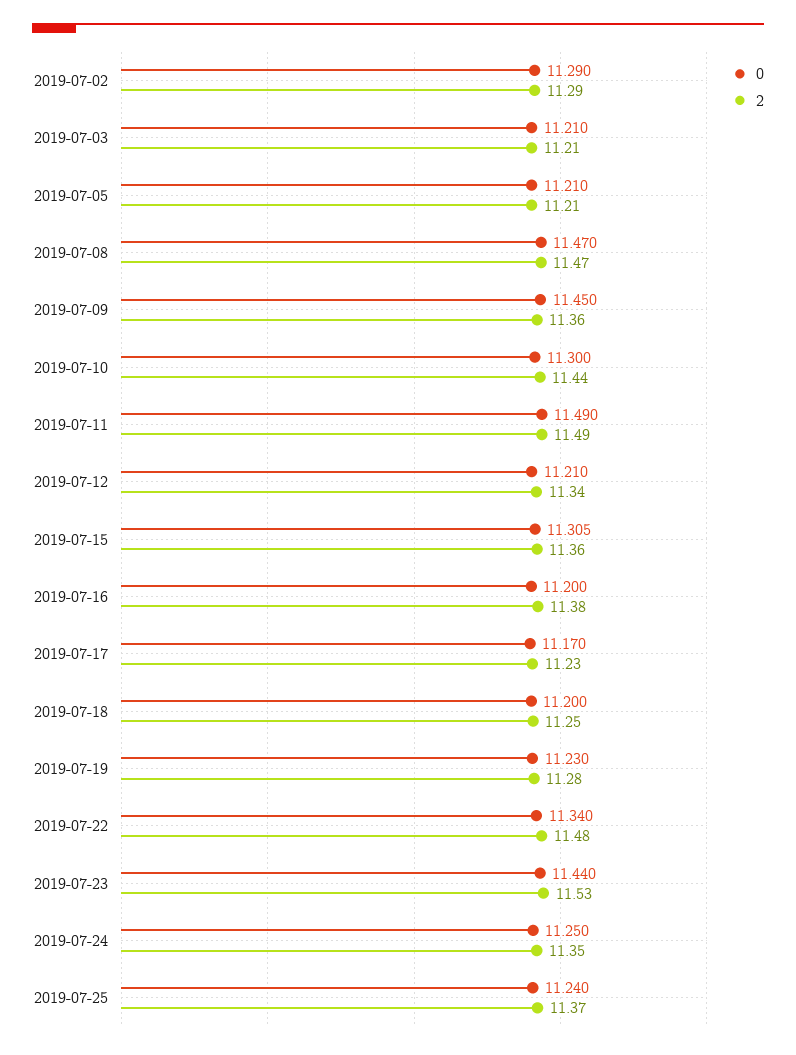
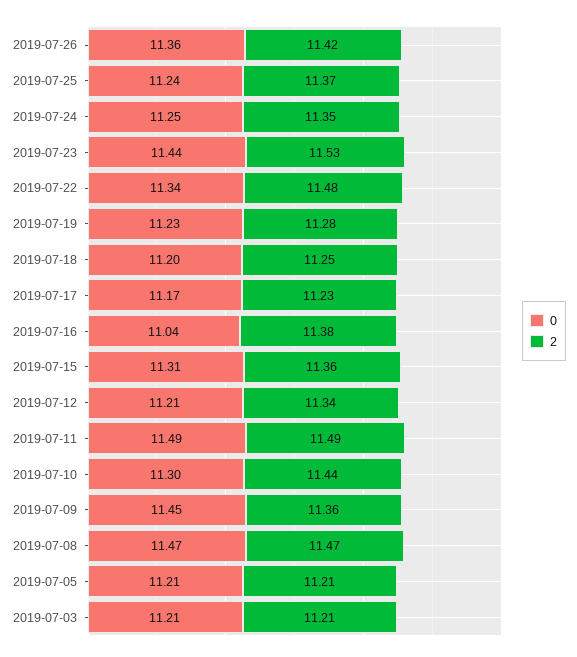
0, 2019-07-02: 11.29 -> none
2, 2019-07-02: 11.29 -> none
0, 2019-07-16: 11.2 -> 11.04
0, 2019-07-26: none -> 11.36
2, 2019-07-26: none -> 11.42

